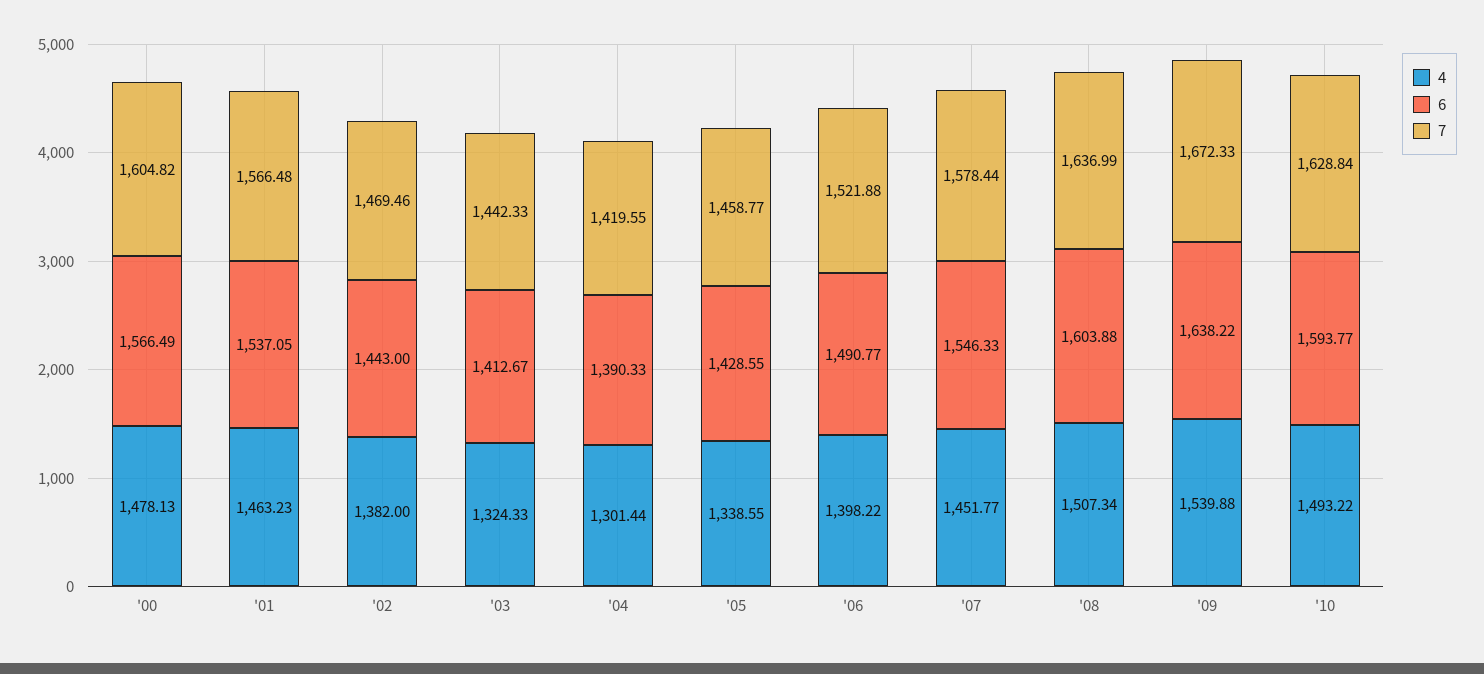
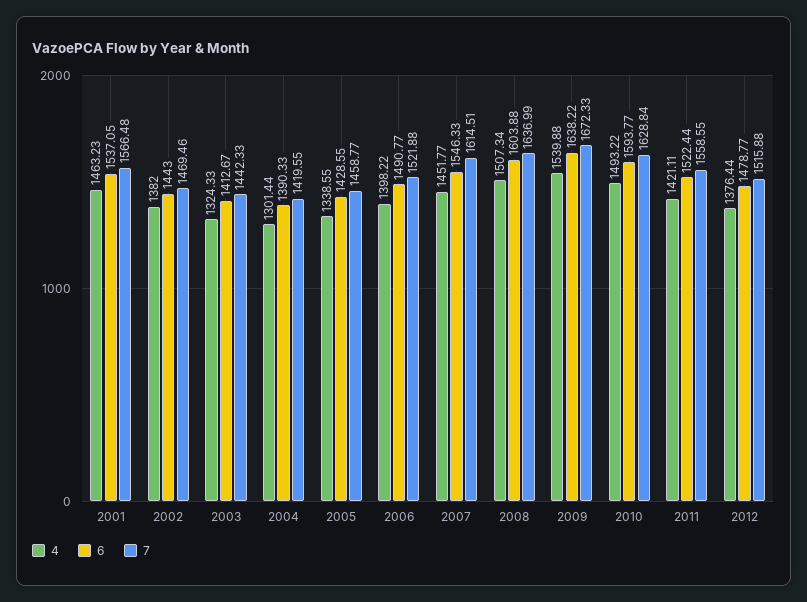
4, '00: 1478.13 -> none
6, '00: 1566.49 -> none
7, '00: 1604.82 -> none
7, '07: 1578.44 -> 1614.51
4, 2011: none -> 1421.11
6, 2011: none -> 1522.44
7, 2011: none -> 1558.55
4, 2012: none -> 1376.44
6, 2012: none -> 1478.77
7, 2012: none -> 1515.88

